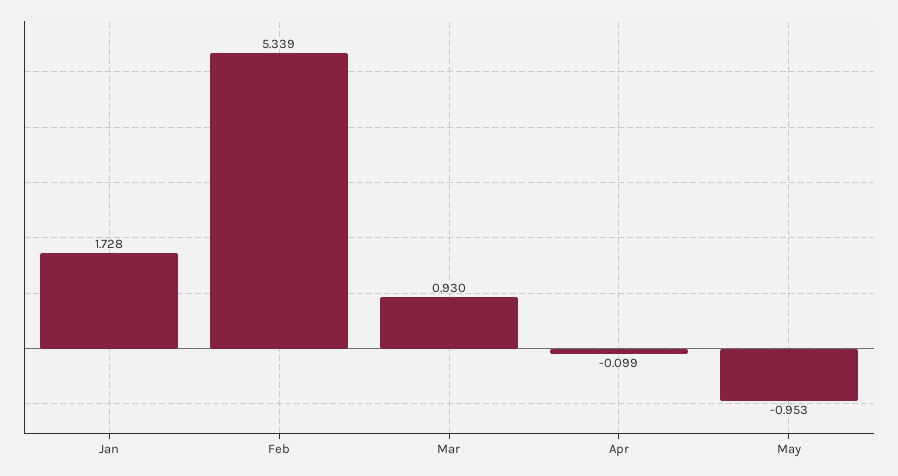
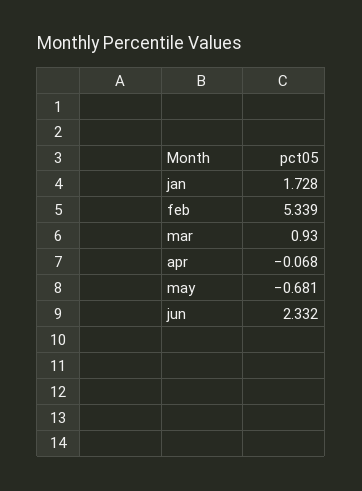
Apr: -0.099 -> -0.068
May: -0.953 -> -0.681
jun: none -> 2.332

